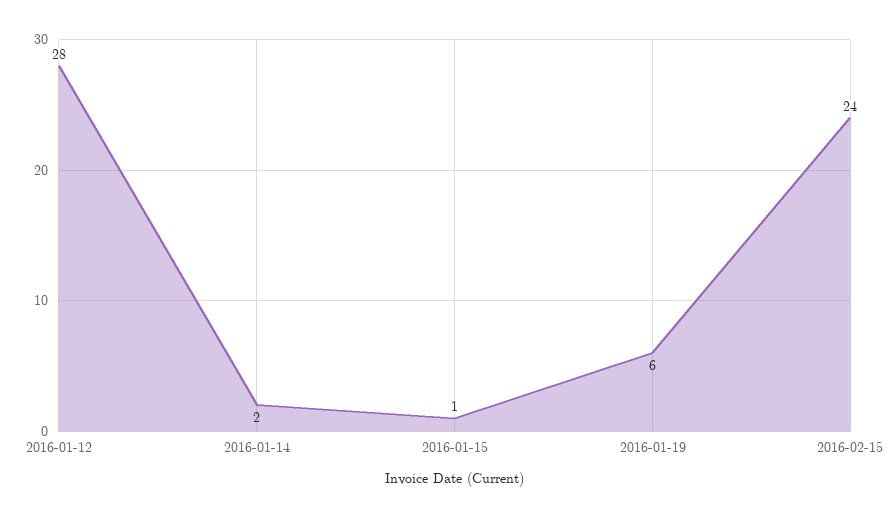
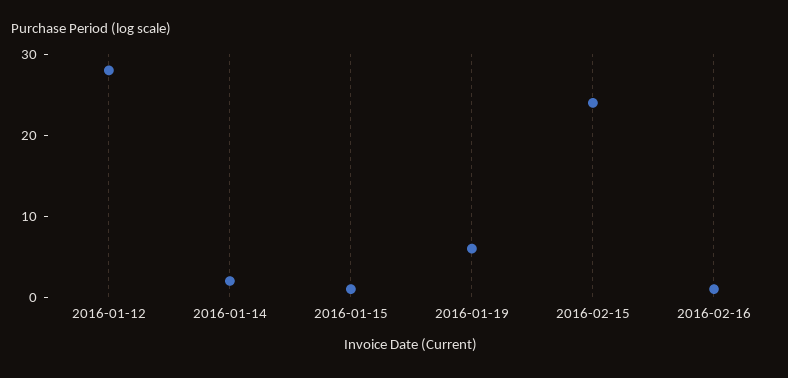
2016-02-16: none -> 1

